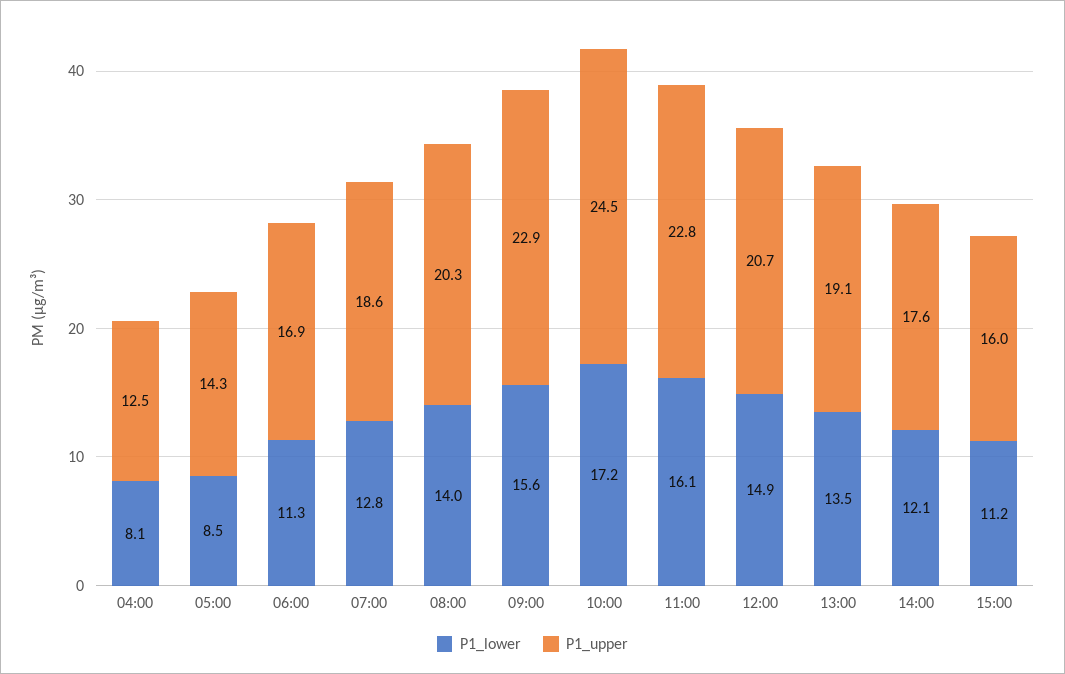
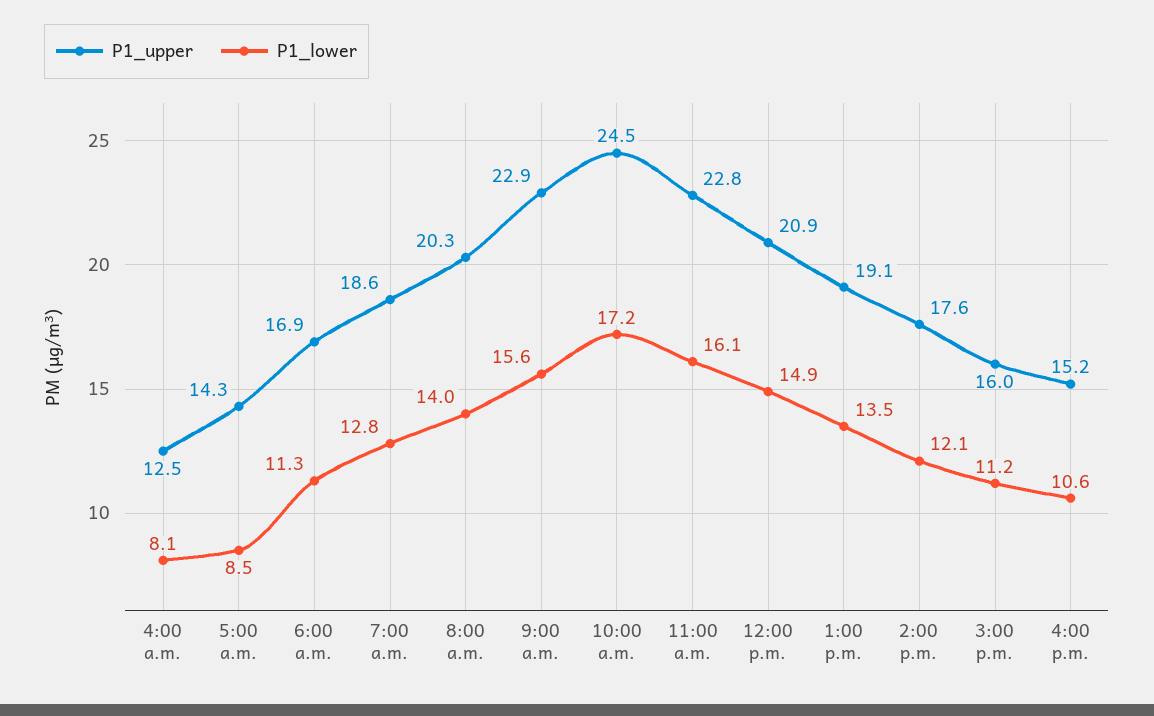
P1_upper, 12:00: 20.7 -> 20.9
P1_upper, 4:00 p.m.: none -> 15.2
P1_lower, 4:00 p.m.: none -> 10.6

